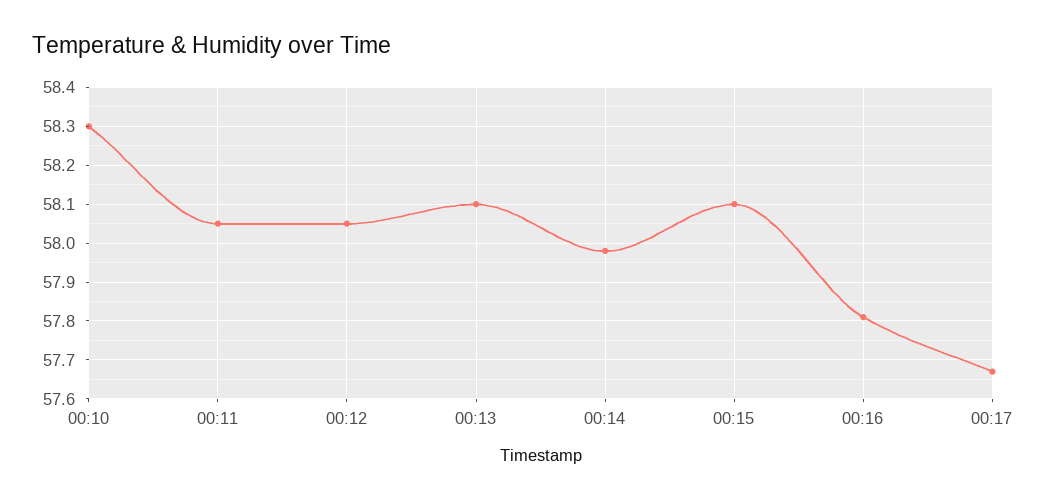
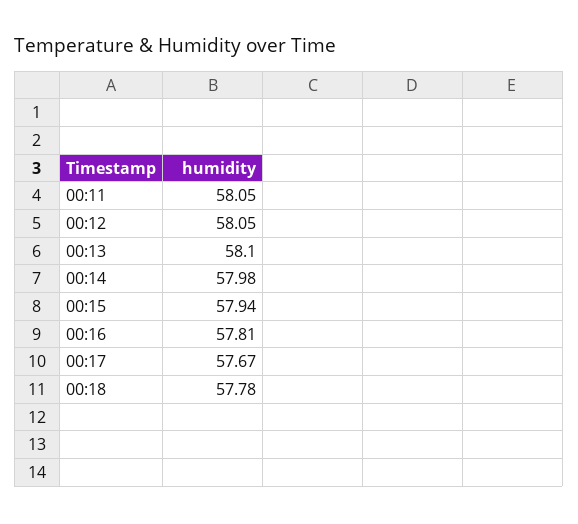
00:10: 58.3 -> none
00:15: 58.1 -> 57.94
00:18: none -> 57.78

